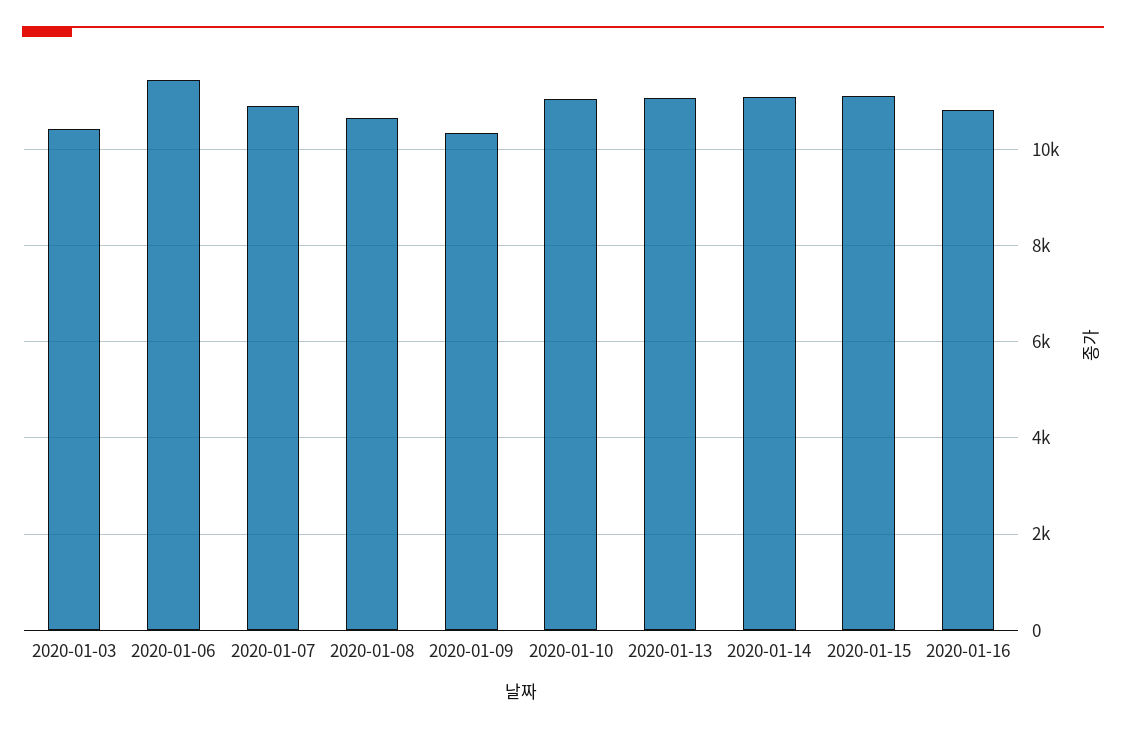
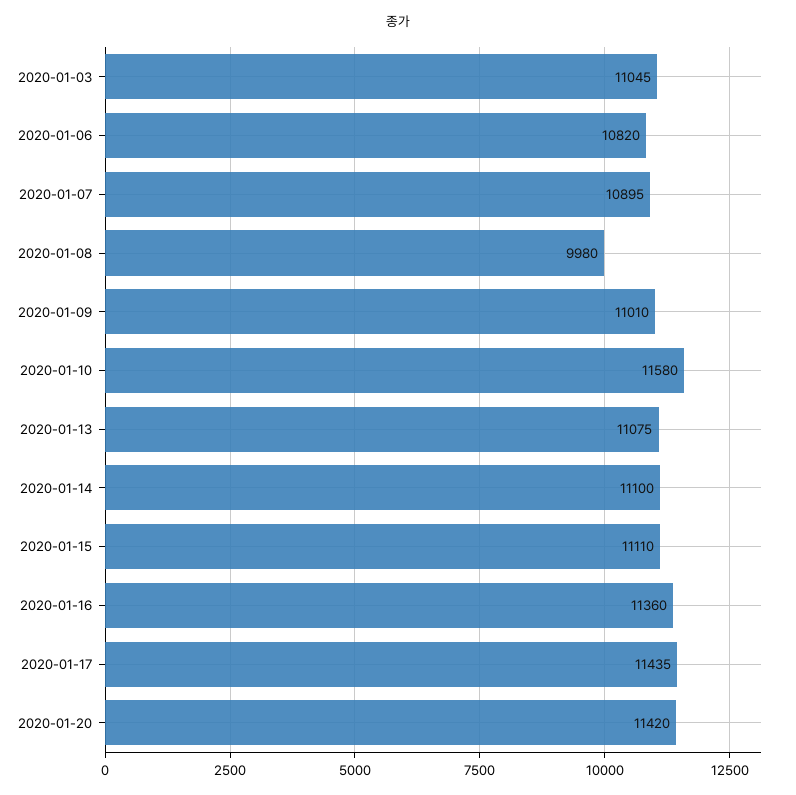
2020-01-03: 10400 -> 11045
2020-01-06: 11400 -> 10820
2020-01-08: 10600 -> 9980
2020-01-09: 10400 -> 11010
2020-01-10: 11000 -> 11580
2020-01-16: 10800 -> 11360
2020-01-17: none -> 11435
2020-01-20: none -> 11420

